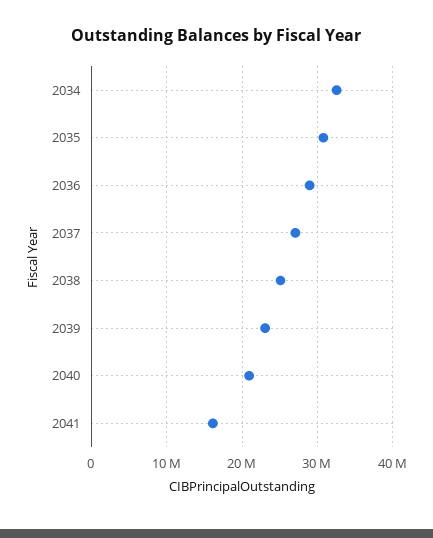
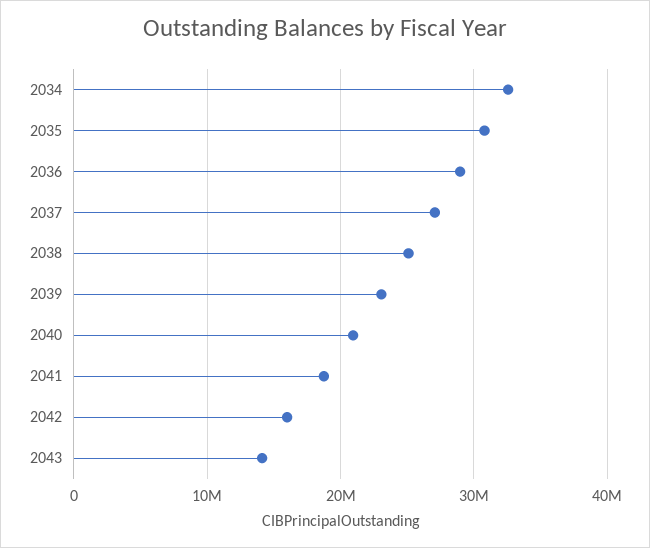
2041: 16000000 -> 19000000
2042: none -> 16000000
2043: none -> 14000000

